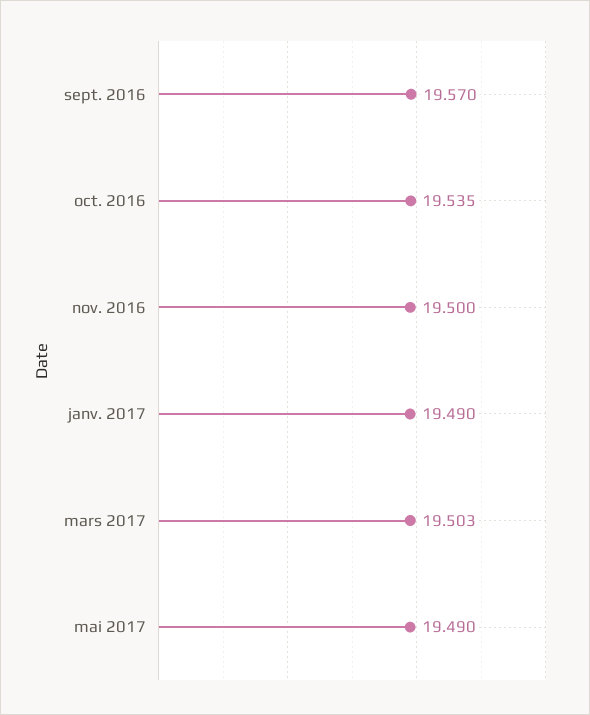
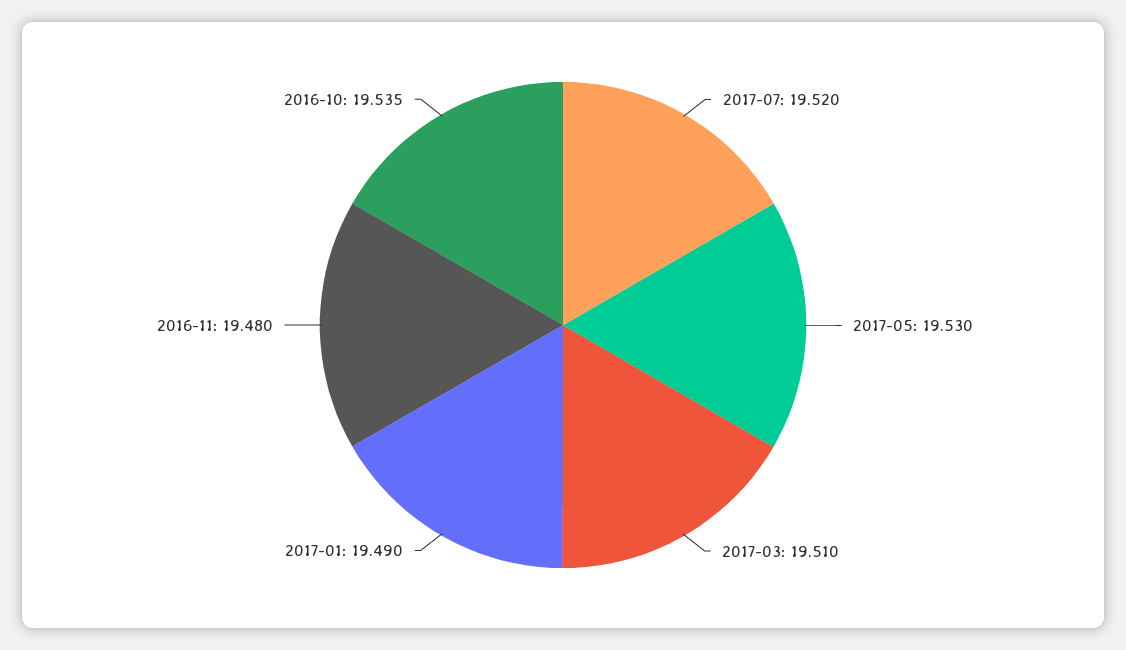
sept. 2016: 19.57 -> none
nov. 2016: 19.5 -> 19.48
mars 2017: 19.503 -> 19.51
mai 2017: 19.49 -> 19.53
2017-07: none -> 19.52

